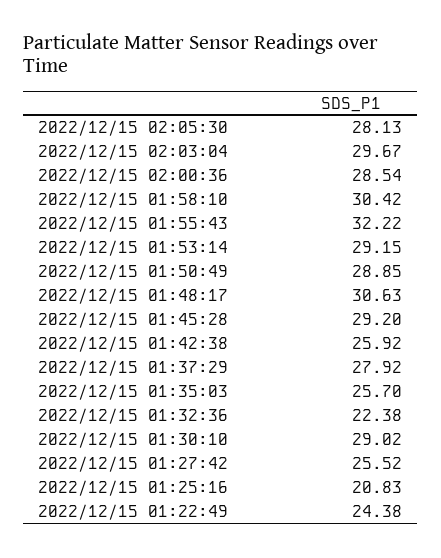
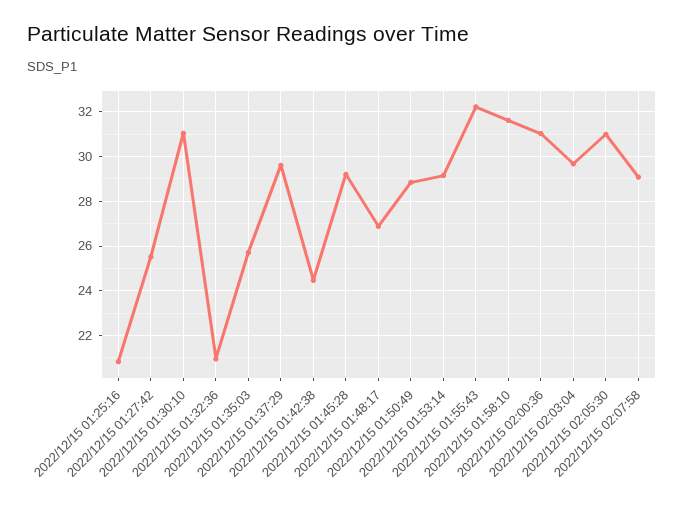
2022/12/15 02:05:30: 28.13 -> 31
2022/12/15 02:00:36: 28.54 -> 31
2022/12/15 01:58:10: 30.42 -> 31.5
2022/12/15 01:48:17: 30.63 -> 27
2022/12/15 01:42:38: 25.92 -> 24.5
2022/12/15 01:37:29: 27.92 -> 29.5
2022/12/15 01:32:36: 22.38 -> 21
2022/12/15 01:30:10: 29.02 -> 31
2022/12/15 01:22:49: 24.38 -> none
2022/12/15 02:07:58: none -> 29

